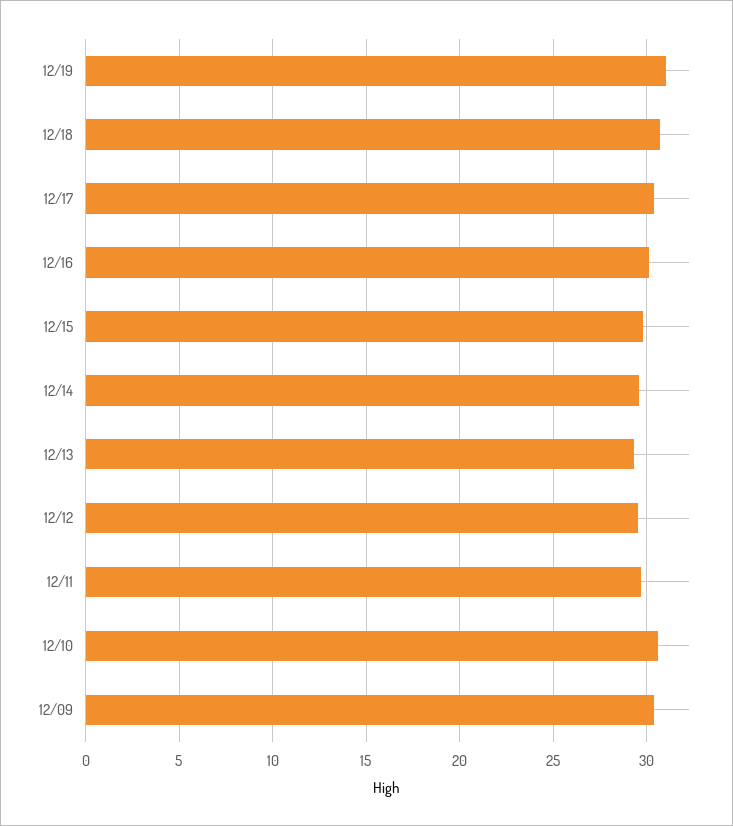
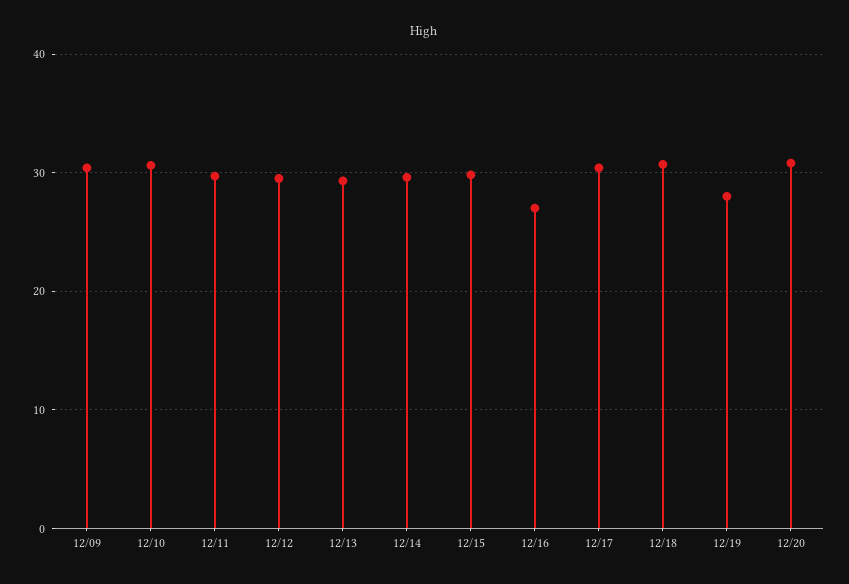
12/19: 31 -> 28
12/16: 30 -> 27
12/20: none -> 31

